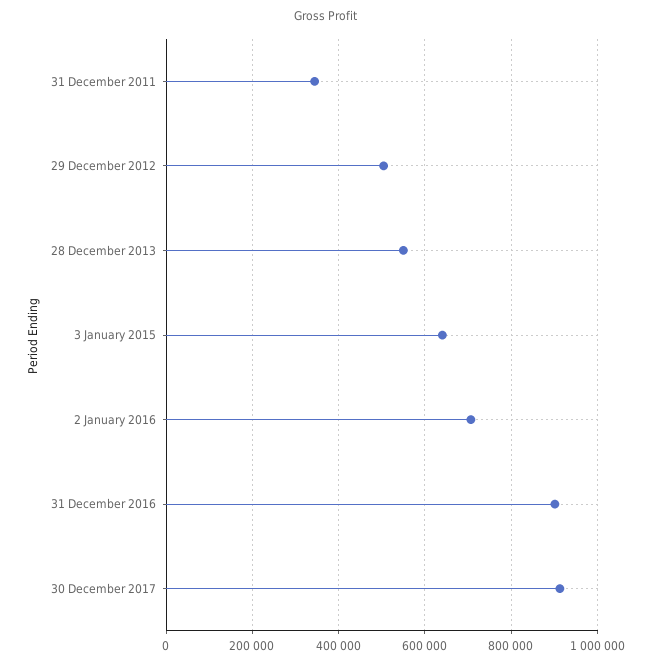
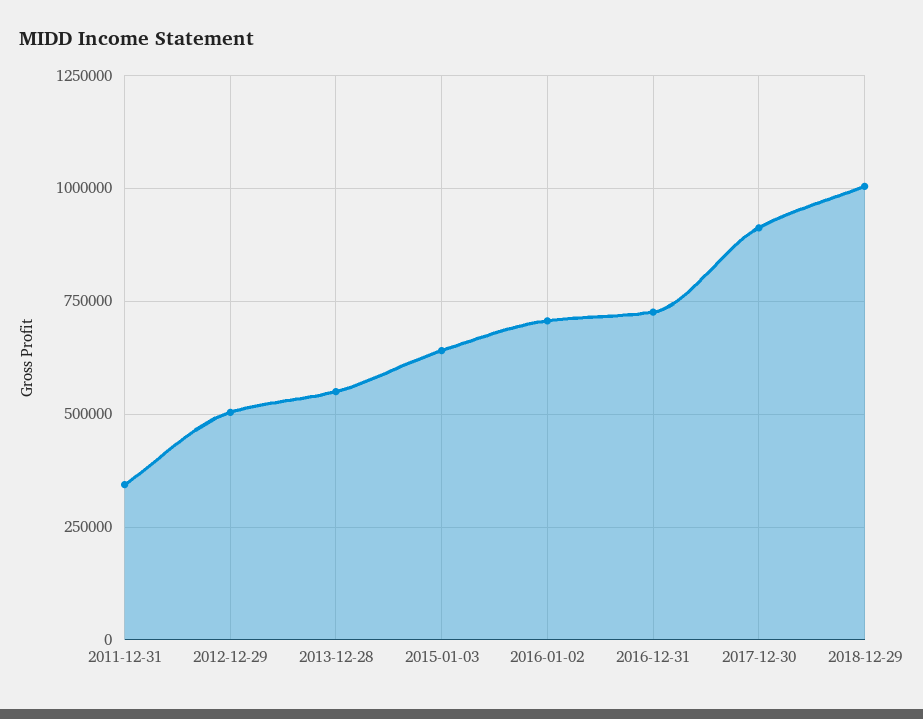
31 December 2016: 900000 -> 725000
2018-12-29: none -> 1000000

